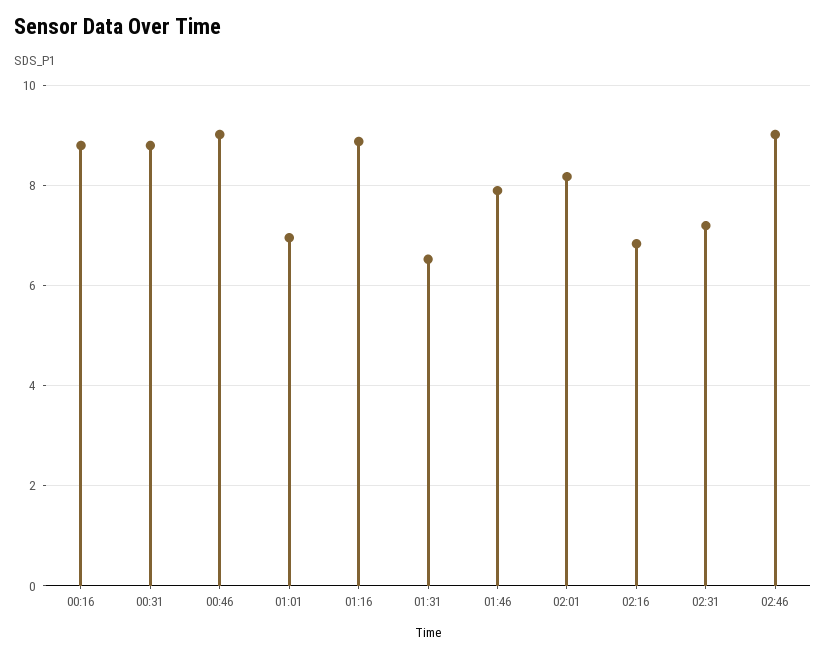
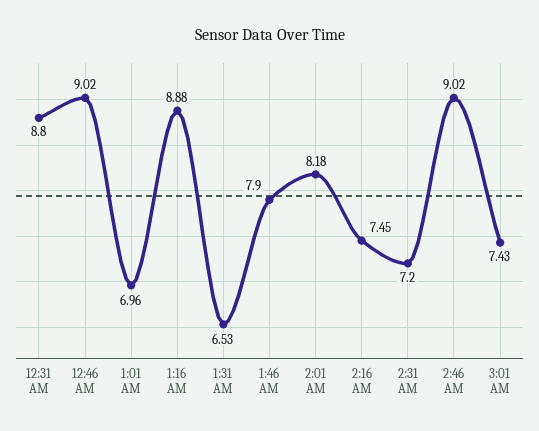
00:16: 8.8 -> none
02:16: 6.8 -> 7.45
3:01 AM: none -> 7.43

